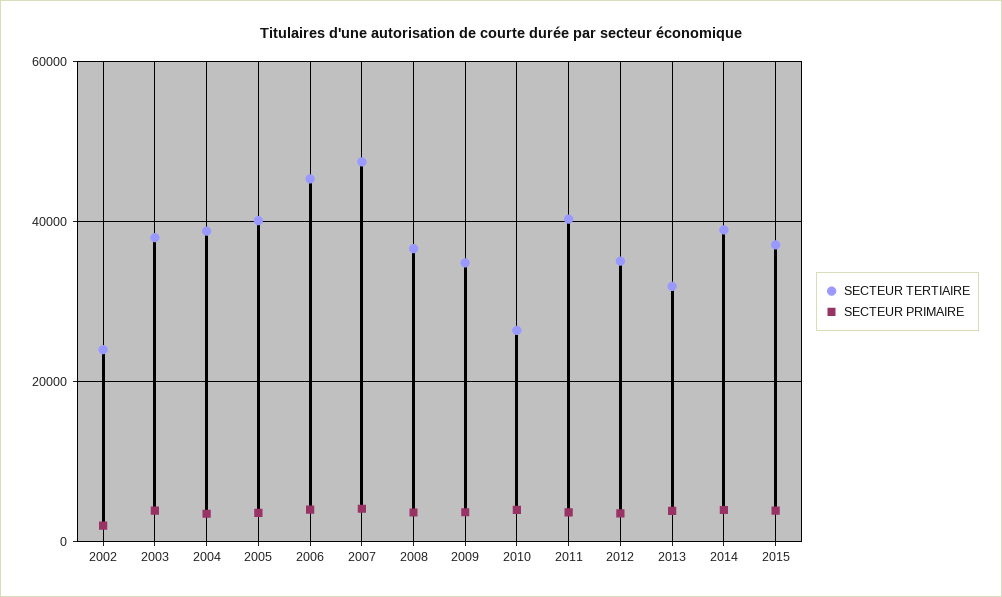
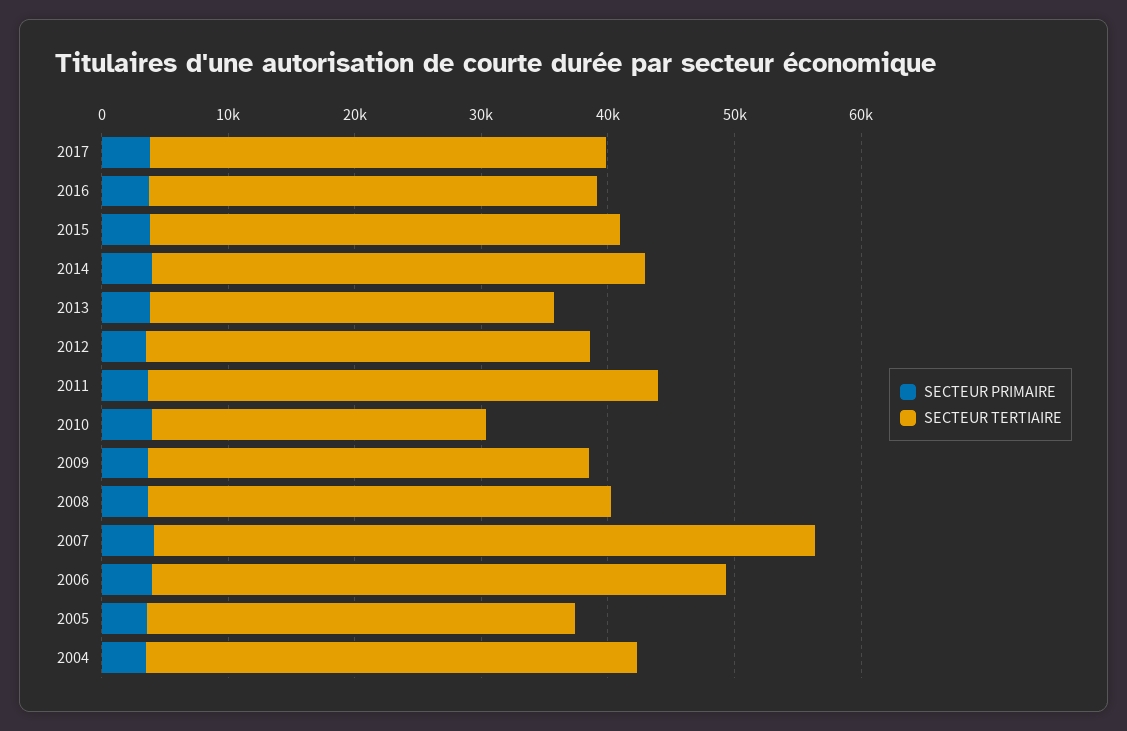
SECTEUR TERTIAIRE, 2002: 24000 -> none
SECTEUR PRIMAIRE, 2002: 2000 -> none
SECTEUR TERTIAIRE, 2003: 38000 -> none
SECTEUR PRIMAIRE, 2003: 4000 -> none
SECTEUR TERTIAIRE, 2005: 40000 -> 34000
SECTEUR TERTIAIRE, 2007: 48000 -> 52000
SECTEUR PRIMAIRE, 2017: none -> 4000
SECTEUR TERTIAIRE, 2017: none -> 36000
SECTEUR PRIMAIRE, 2016: none -> 4000
SECTEUR TERTIAIRE, 2016: none -> 36000

